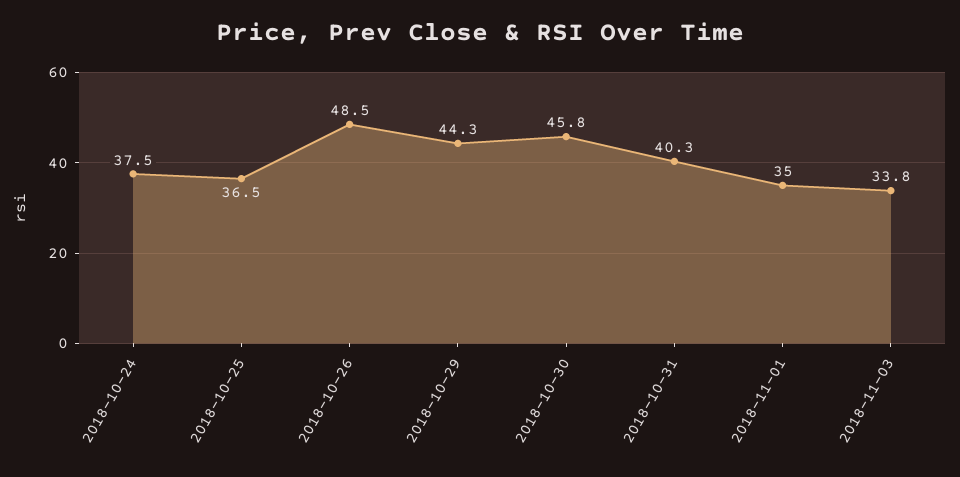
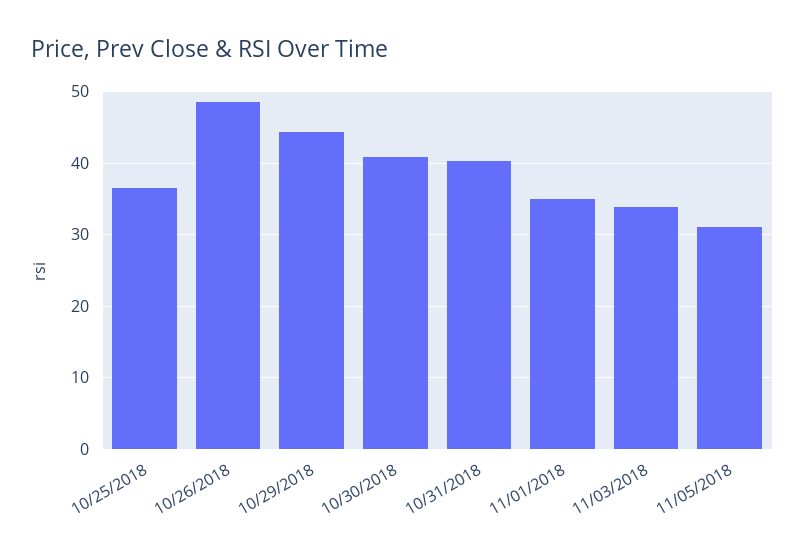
2018-10-24: 37.5 -> none
2018-10-30: 45.8 -> 41
11/05/2018: none -> 31

